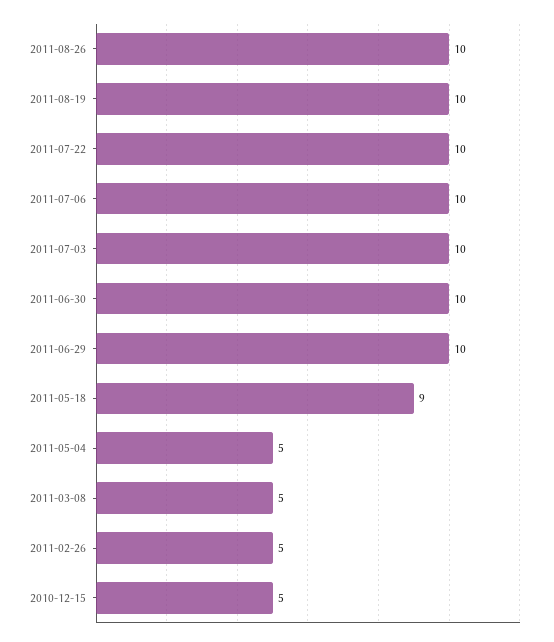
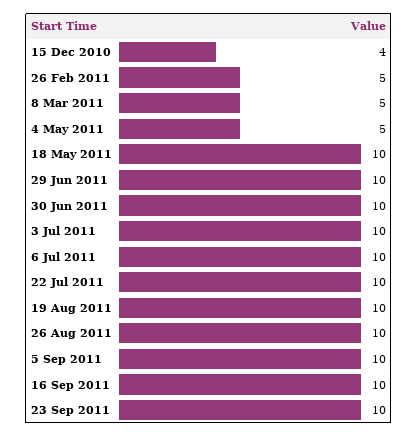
2011-05-18: 9 -> 10
2010-12-15: 5 -> 4
5 Sep 2011: none -> 10
16 Sep 2011: none -> 10
23 Sep 2011: none -> 10

